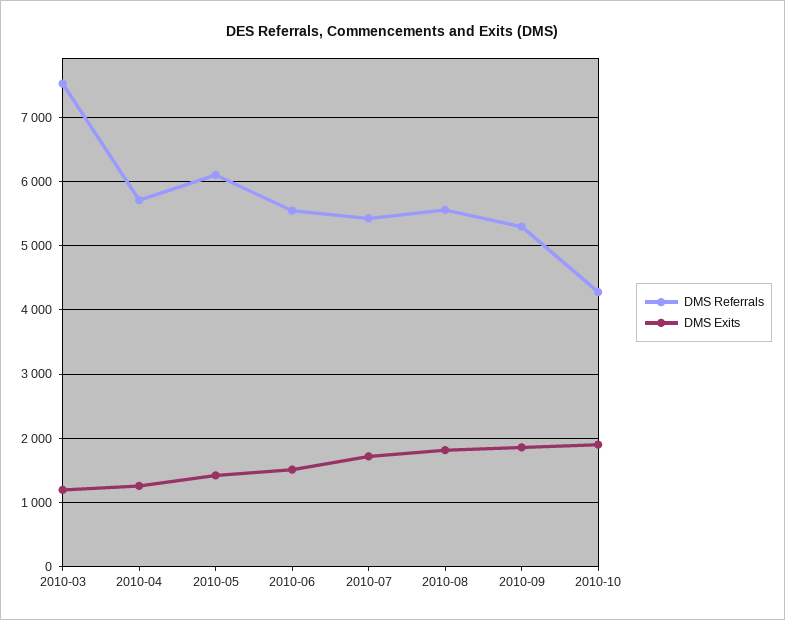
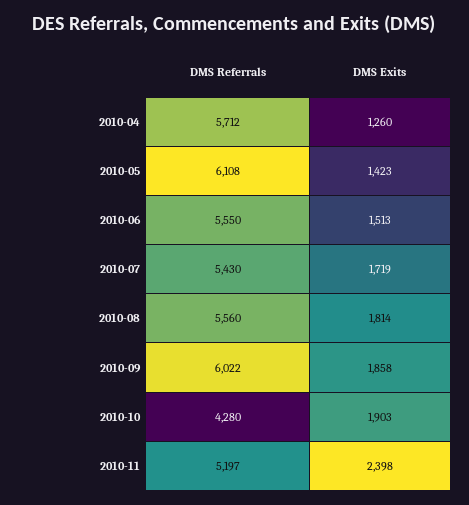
DMS Referrals, 2010-03: 7500 -> none
DMS Exits, 2010-03: 1200 -> none
DMS Referrals, 2010-09: 5300 -> 6022
DMS Referrals, 2010-11: none -> 5197
DMS Exits, 2010-11: none -> 2398

